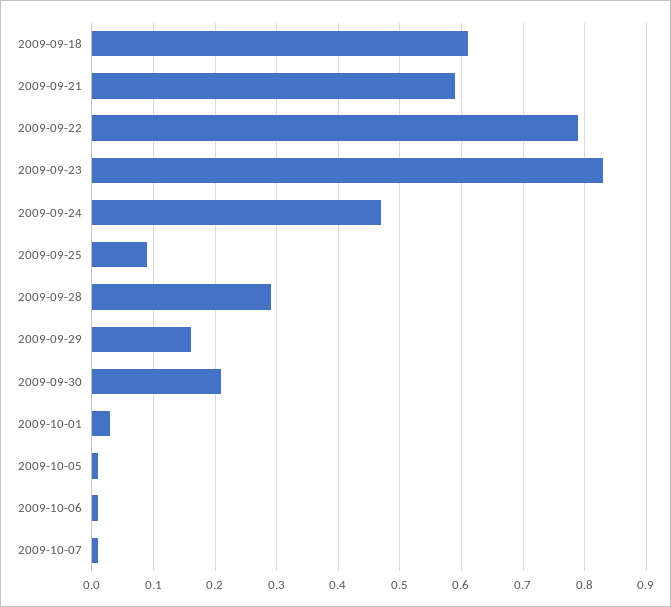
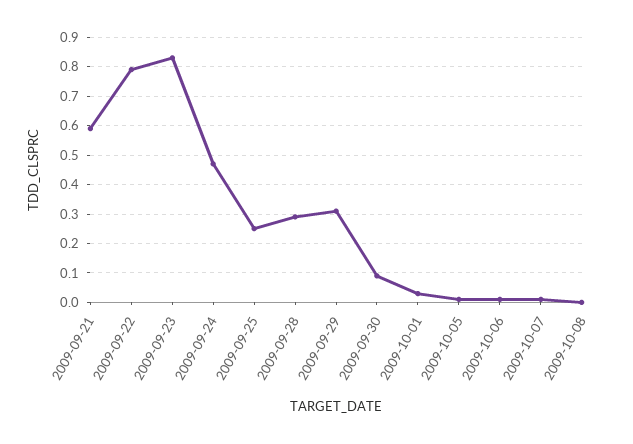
2009-09-18: 0.61 -> none
2009-09-25: 0.09 -> 0.25
2009-09-29: 0.16 -> 0.3
2009-09-30: 0.21 -> 0.1
2009-10-08: none -> 0

